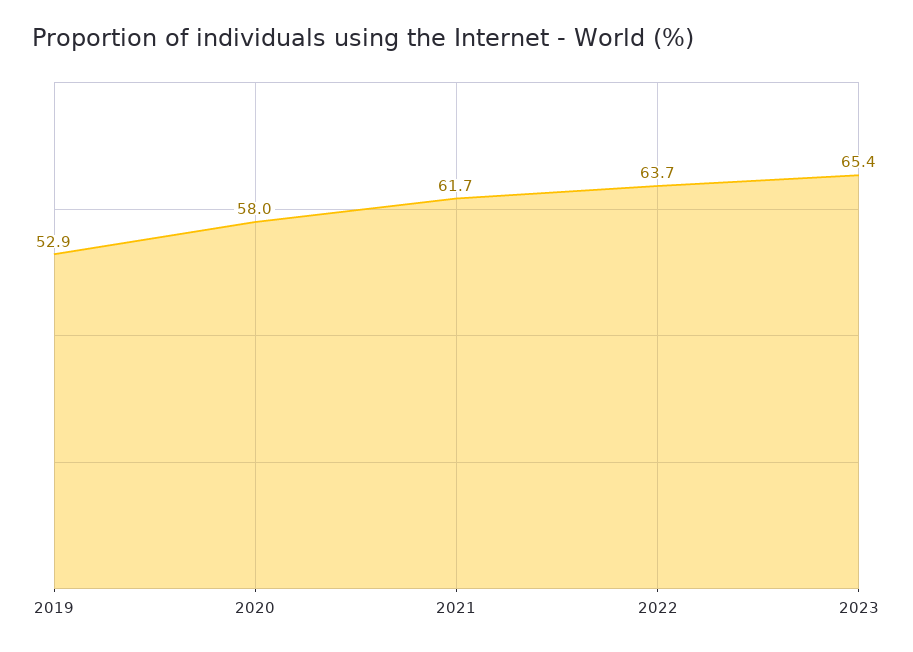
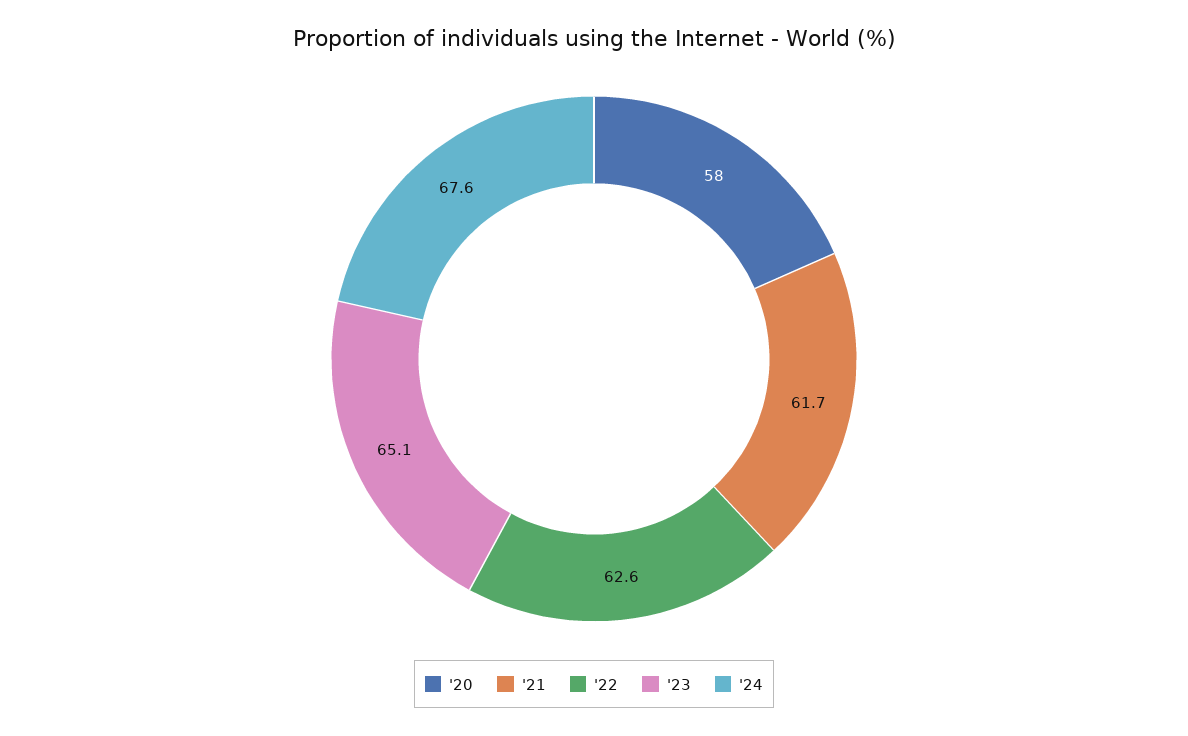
2019: 52.9 -> none
2022: 63.7 -> 62.6
2023: 65.4 -> 65.1
'24: none -> 67.6

